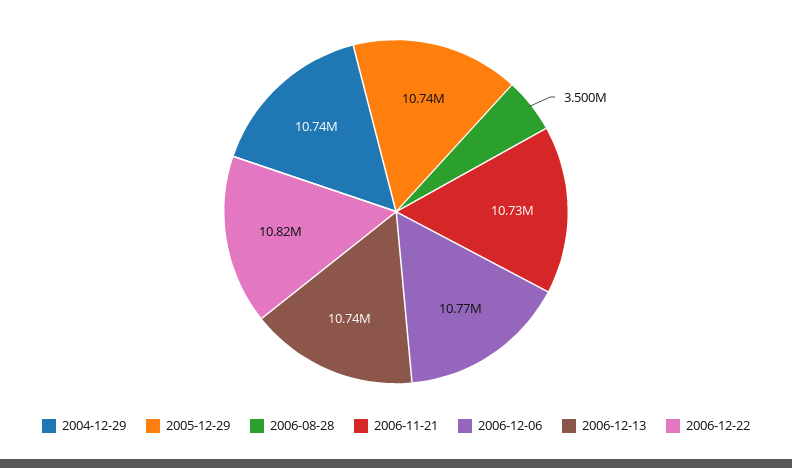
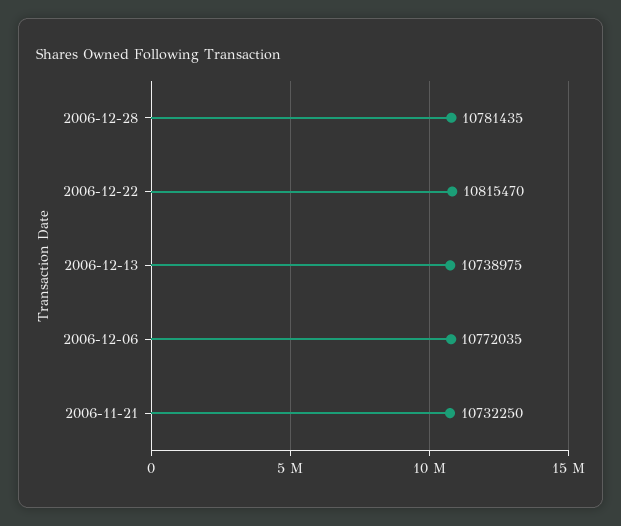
2004-12-29: 10740000 -> none
2005-12-29: 10740000 -> none
2006-08-28: 3500000 -> none
2006-12-28: none -> 10781435

